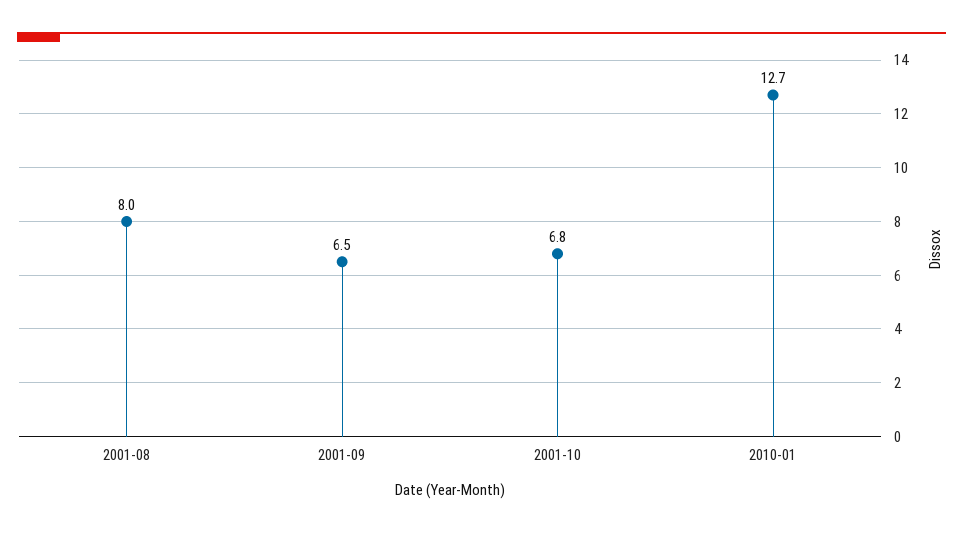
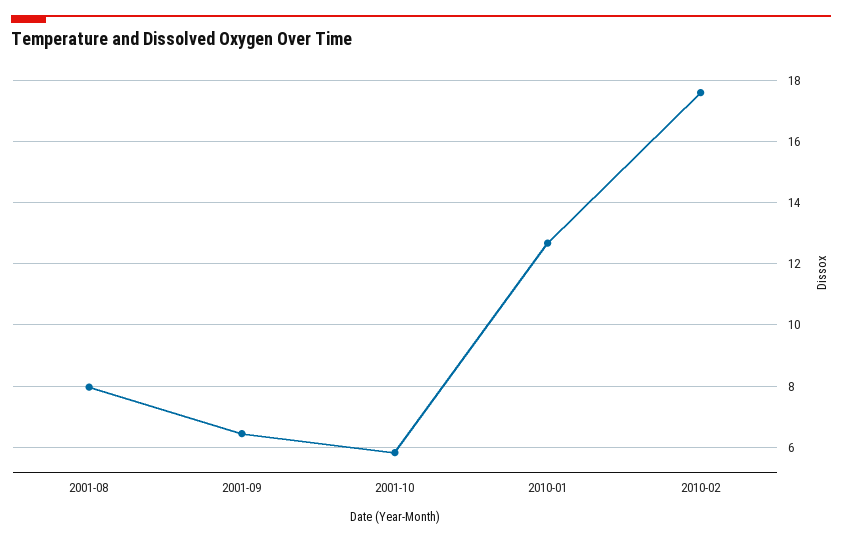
2001-10: 6.8 -> 5.8
2010-02: none -> 17.6

